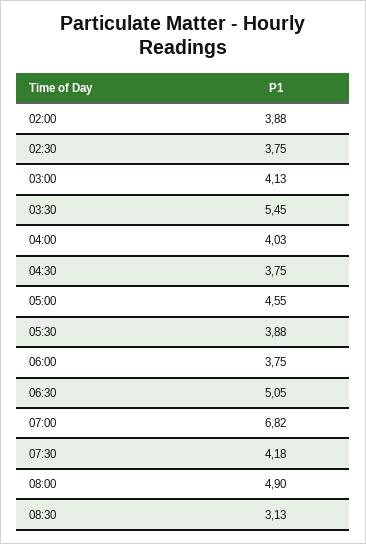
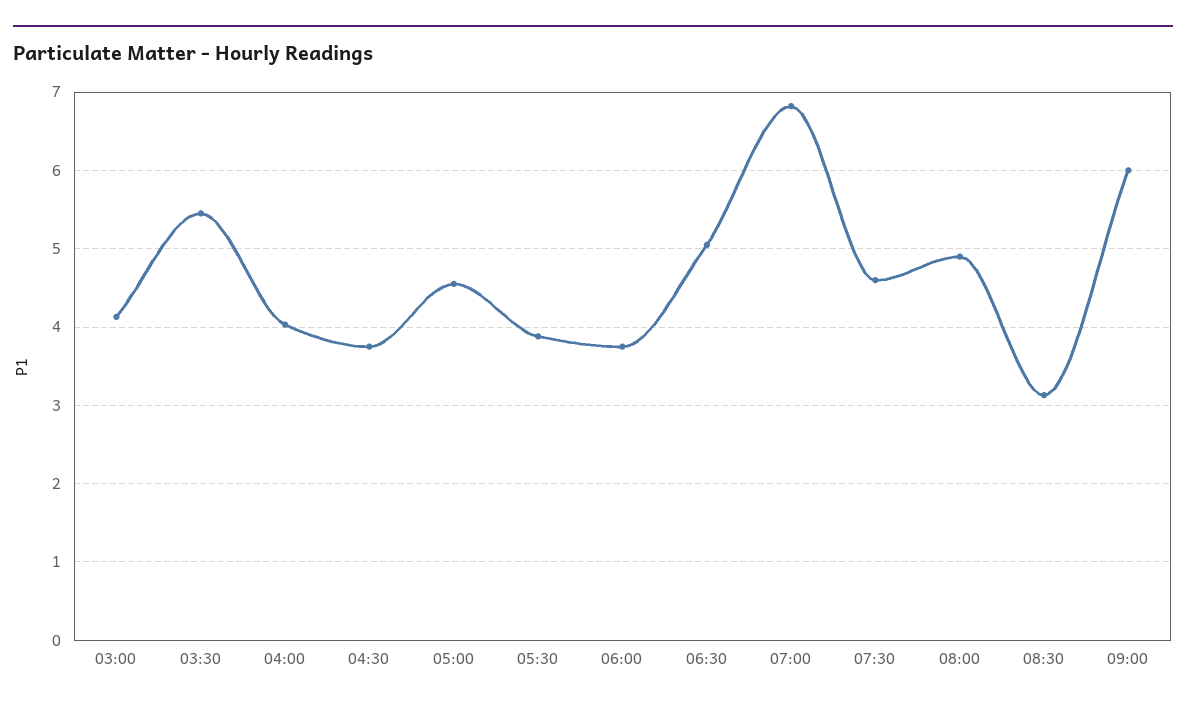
02:00: 3.88 -> none
02:30: 3.75 -> none
07:30: 4.18 -> 4.6
09:00: none -> 6

